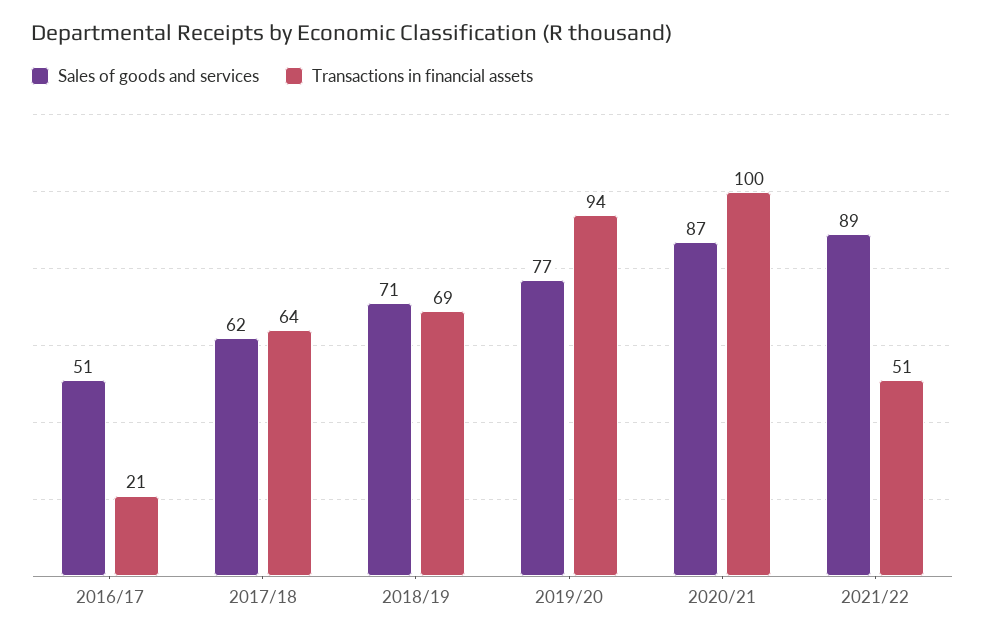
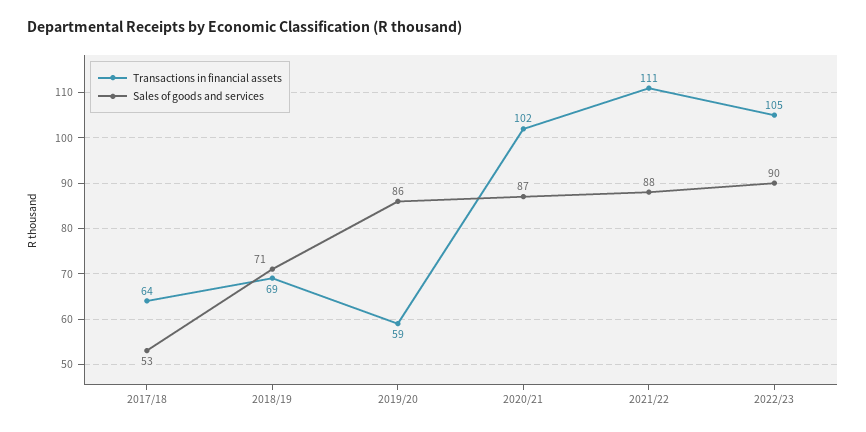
Sales of goods and services, 2016/17: 51 -> none
Transactions in financial assets, 2016/17: 21 -> none
Sales of goods and services, 2017/18: 62 -> 53
Sales of goods and services, 2019/20: 77 -> 86
Transactions in financial assets, 2019/20: 94 -> 59
Transactions in financial assets, 2020/21: 100 -> 102
Sales of goods and services, 2021/22: 89 -> 88
Transactions in financial assets, 2021/22: 51 -> 111
Transactions in financial assets, 2022/23: none -> 105
Sales of goods and services, 2022/23: none -> 90

